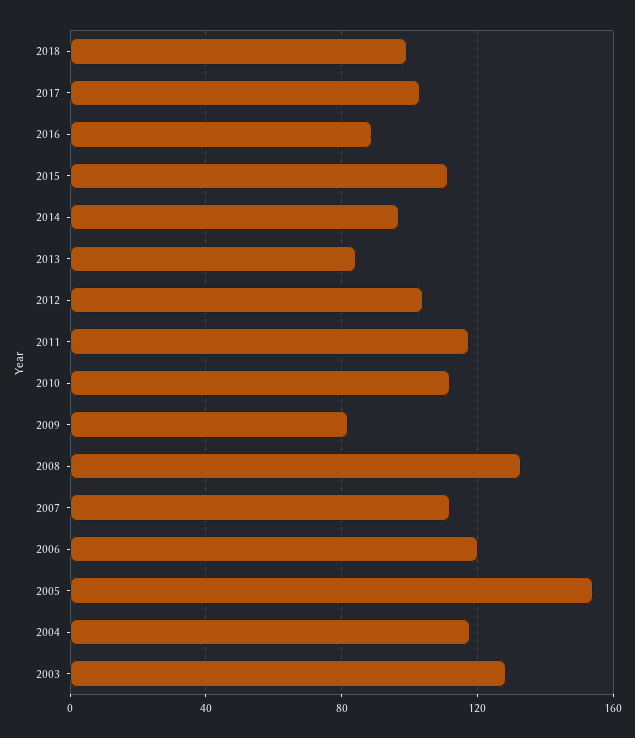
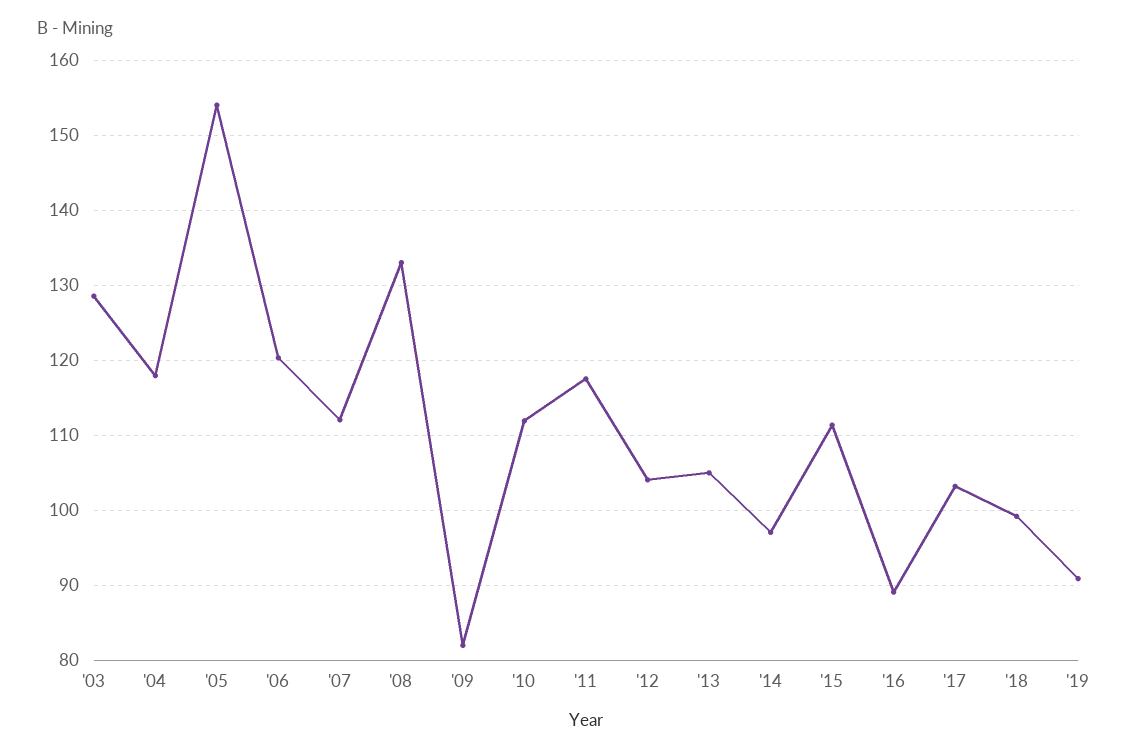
2013: 85 -> 105
'19: none -> 91

